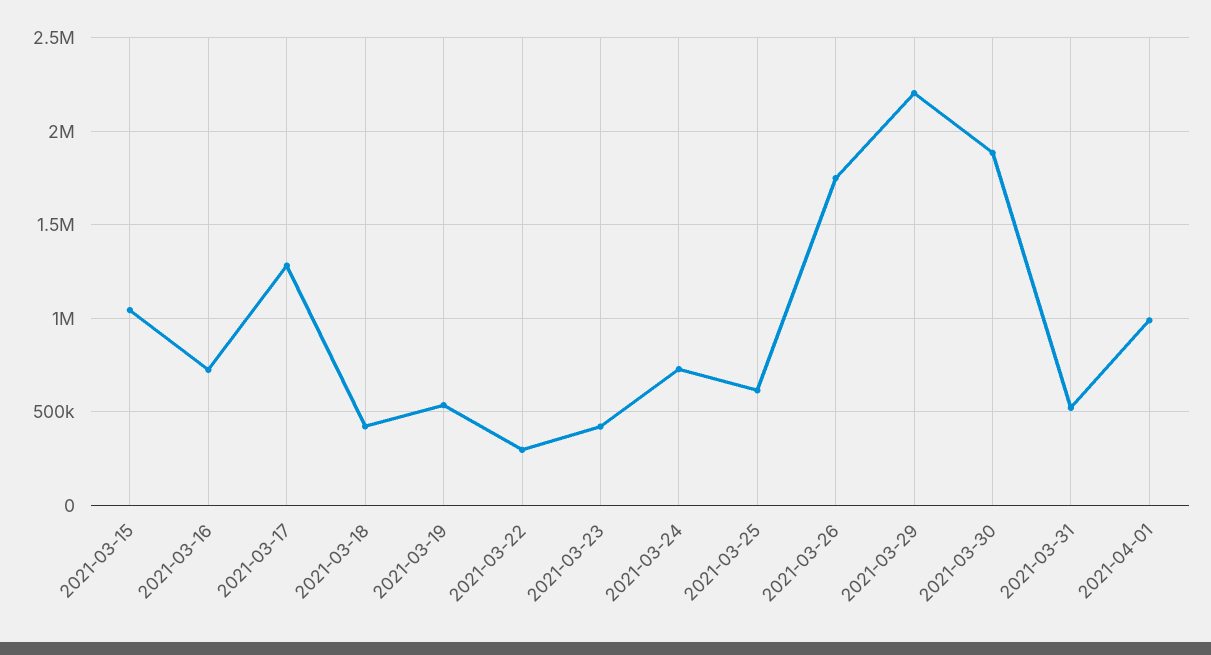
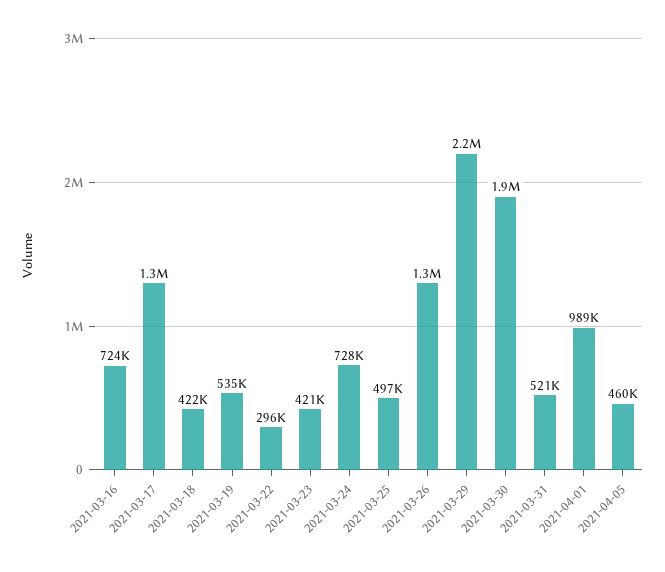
2021-03-15: 1050000 -> none
2021-03-25: 600000 -> 497000
2021-03-26: 1750000 -> 1300000
2021-04-05: none -> 460000

